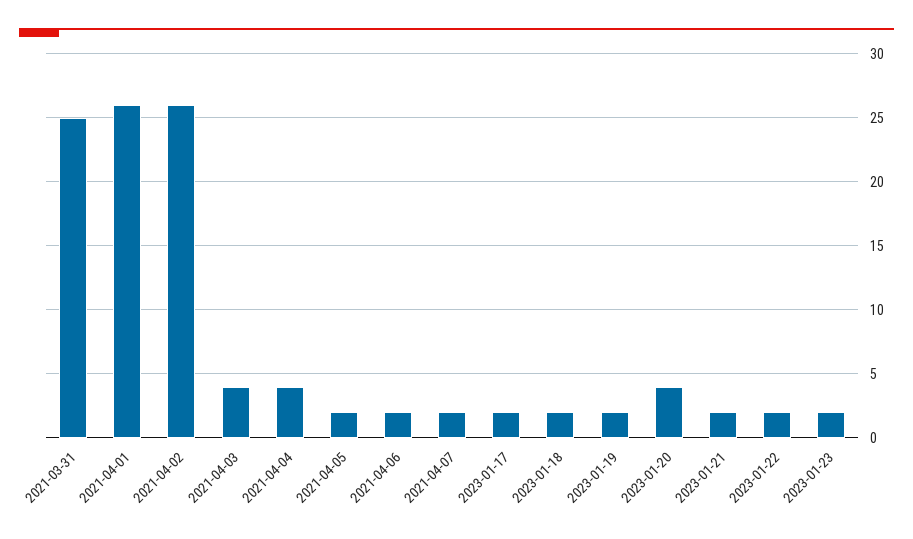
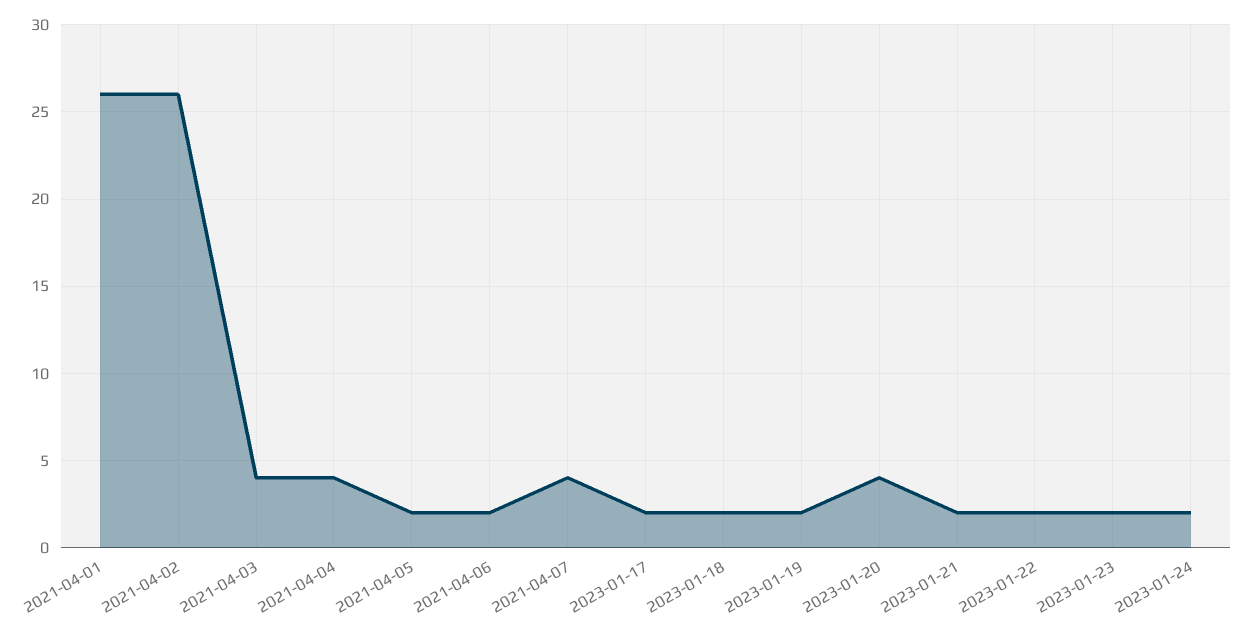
2021-03-31: 25 -> none
2021-04-07: 2 -> 4
2023-01-24: none -> 2

